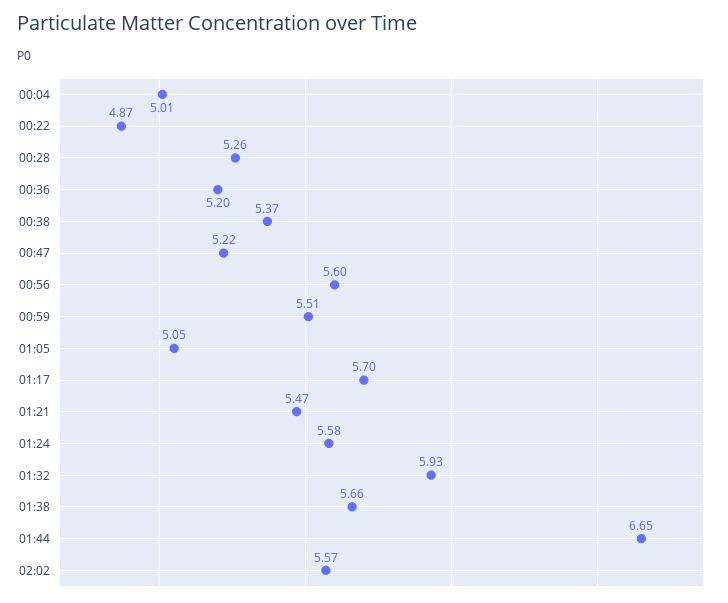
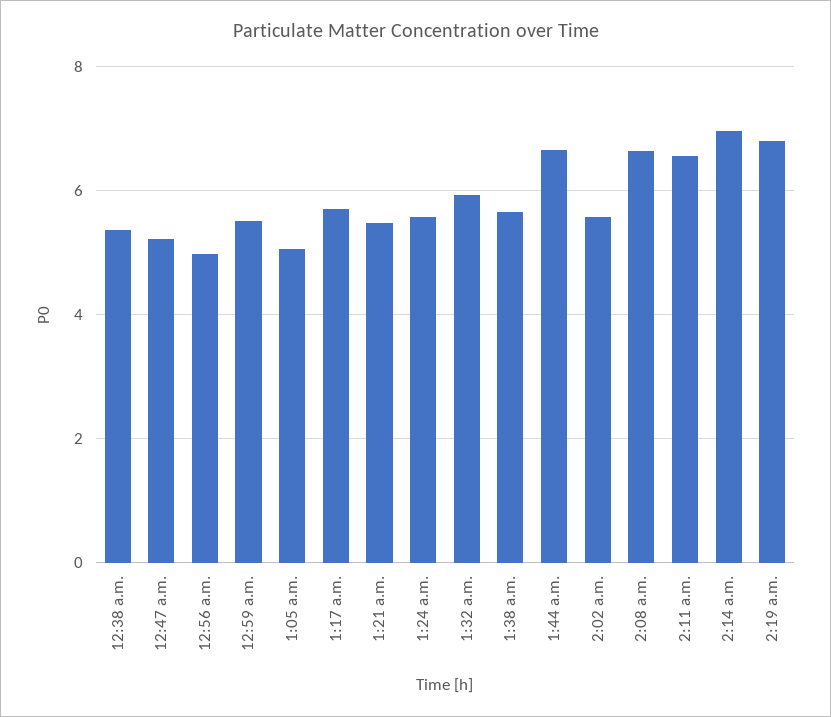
00:04: 5.01 -> none
00:22: 4.87 -> none
00:28: 5.26 -> none
00:36: 5.2 -> none
00:56: 5.6 -> 5
2:08 a.m.: none -> 6.6
2:11 a.m.: none -> 6.6
2:14 a.m.: none -> 7
2:19 a.m.: none -> 6.8

